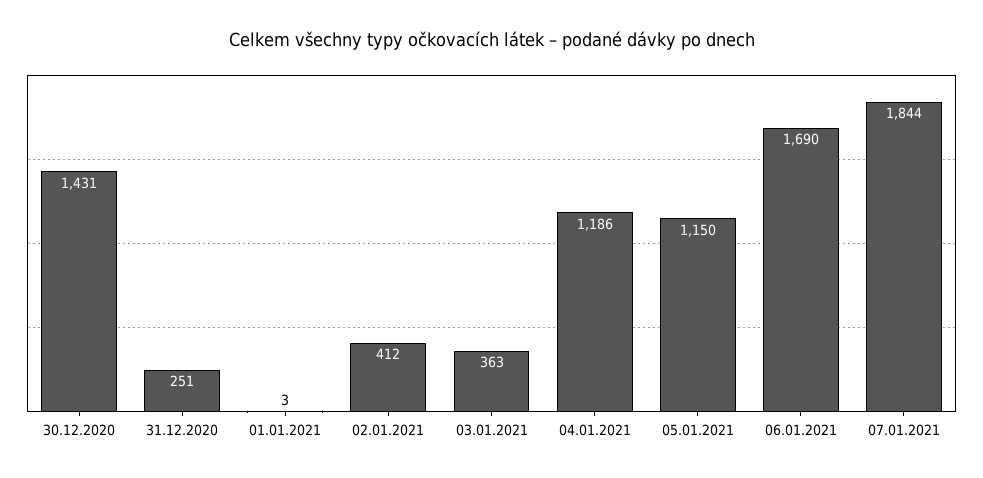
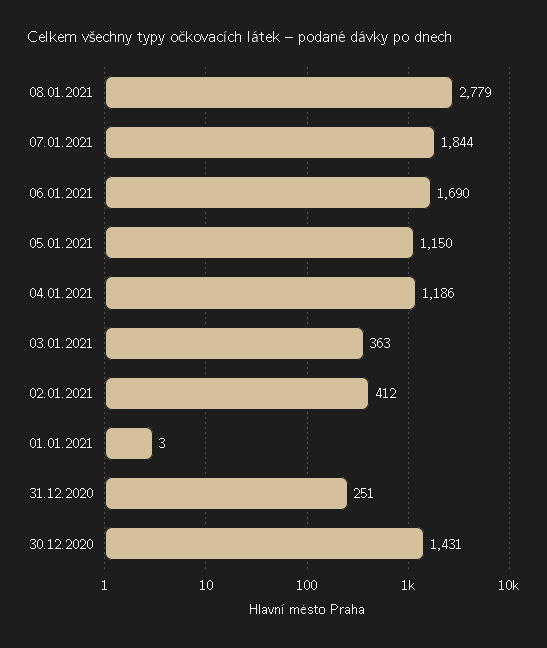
08.01.2021: none -> 2779

